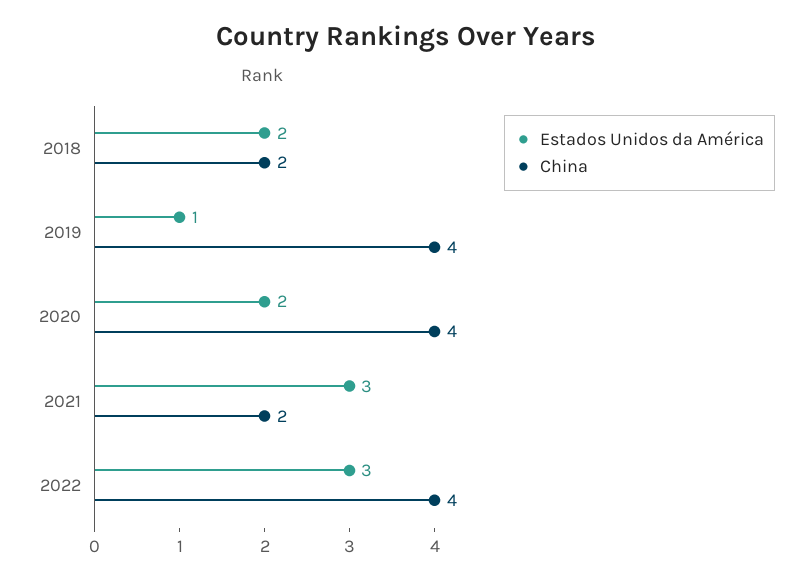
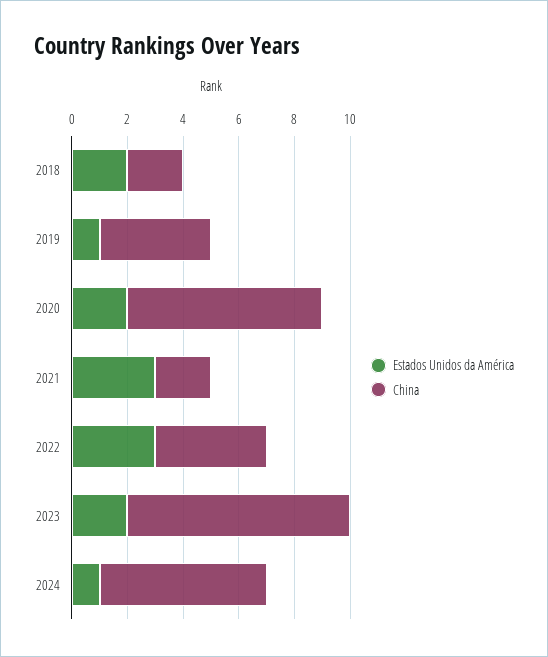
China, 2020: 4 -> 7
Estados Unidos da América, 2023: none -> 2
China, 2023: none -> 8
Estados Unidos da América, 2024: none -> 1
China, 2024: none -> 6

